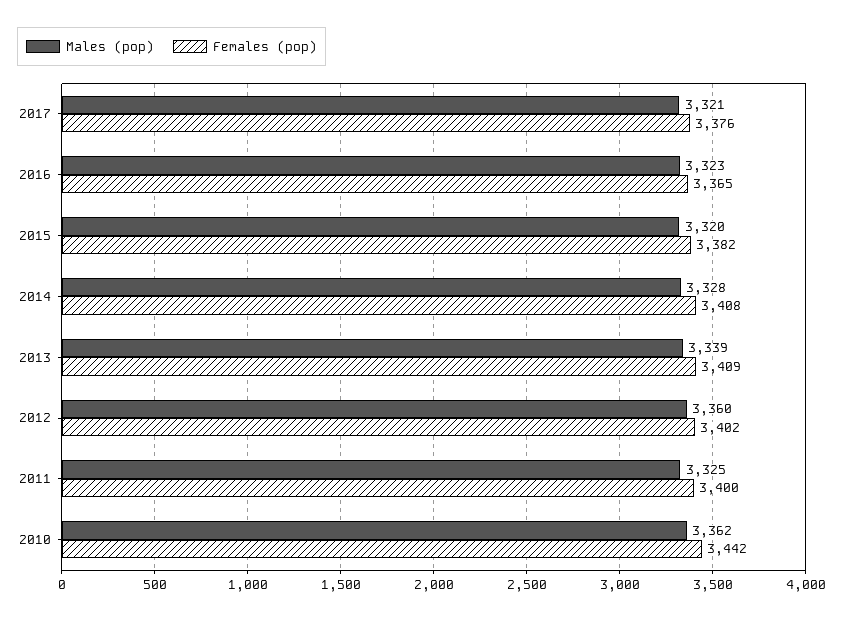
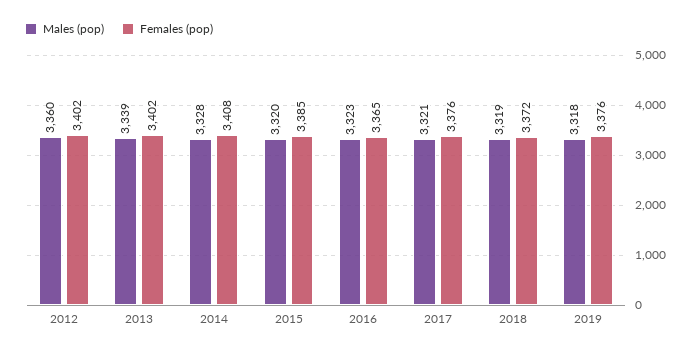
Females (pop), 2015: 3382 -> 3385
Females (pop), 2013: 3409 -> 3402
Males (pop), 2011: 3325 -> none
Females (pop), 2011: 3400 -> none
Males (pop), 2010: 3362 -> none
Females (pop), 2010: 3442 -> none
Males (pop), 2018: none -> 3319
Females (pop), 2018: none -> 3372
Males (pop), 2019: none -> 3318
Females (pop), 2019: none -> 3376

